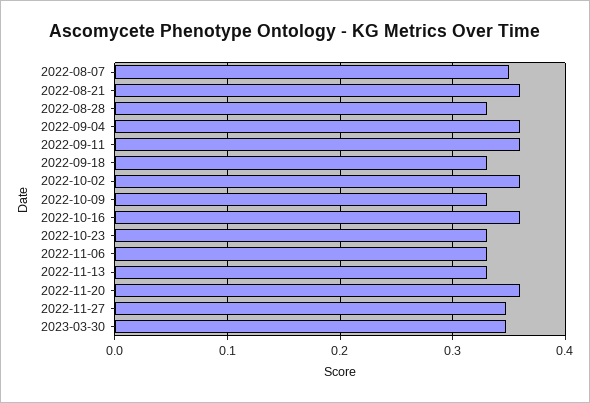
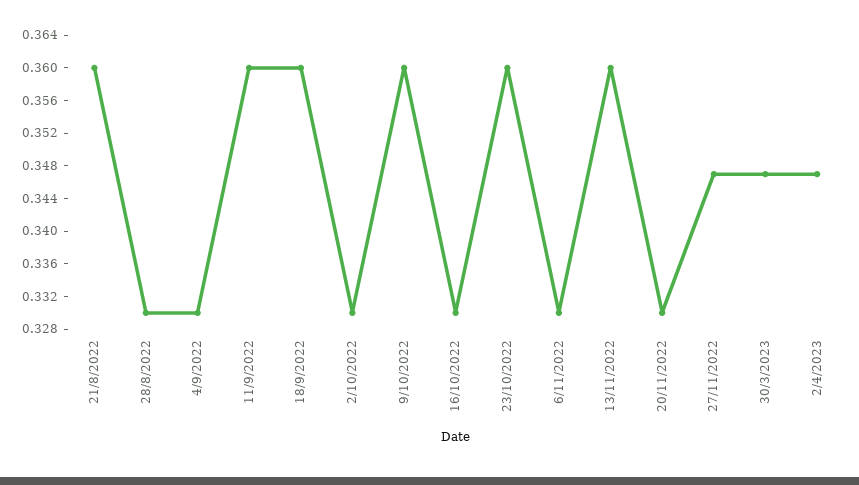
2022-08-07: 0.35 -> none
2022-09-04: 0.36 -> 0.33
2022-09-18: 0.33 -> 0.36
2022-10-02: 0.36 -> 0.33
2022-10-09: 0.33 -> 0.36
2022-10-16: 0.36 -> 0.33
2022-10-23: 0.33 -> 0.36
2022-11-13: 0.33 -> 0.36
2022-11-20: 0.36 -> 0.33
2/4/2023: none -> 0.347

